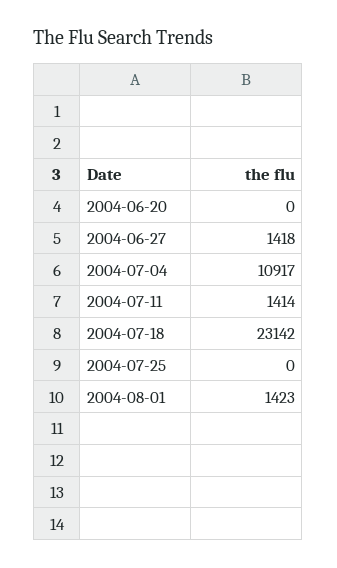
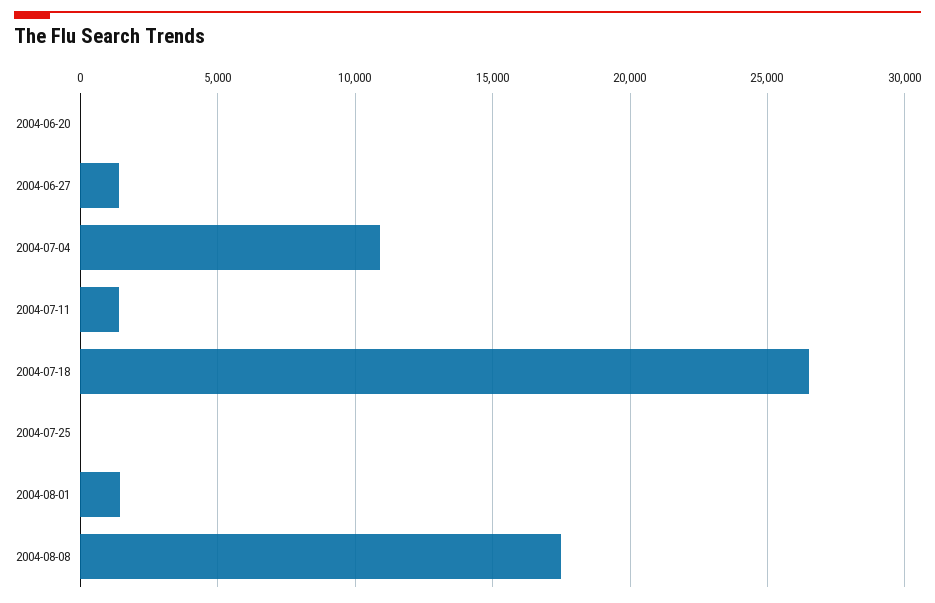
2004-07-18: 23142 -> 26500
2004-08-08: none -> 17500

